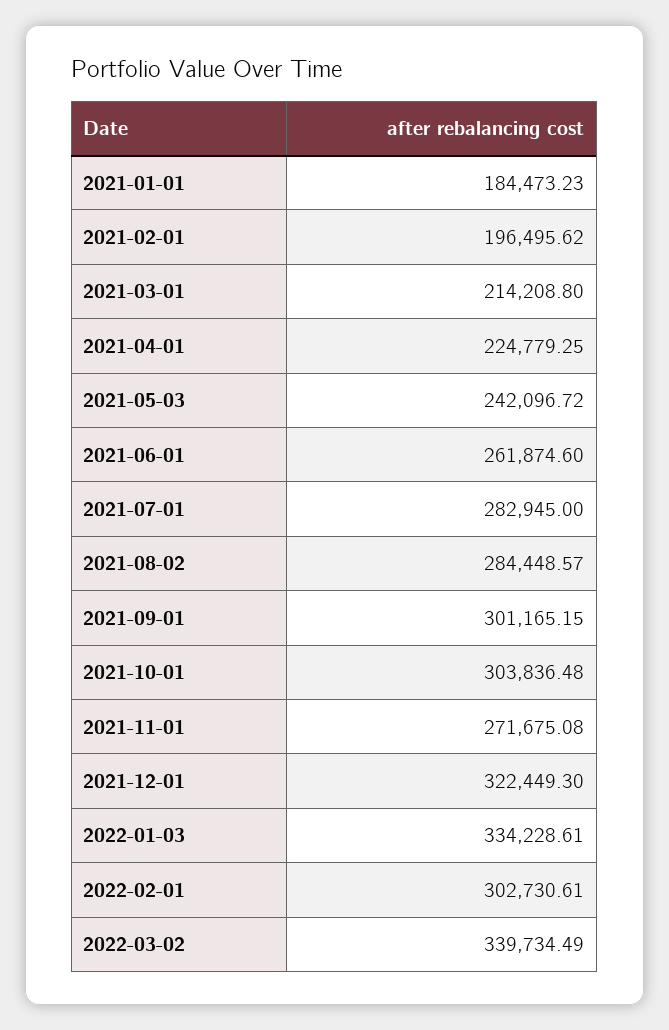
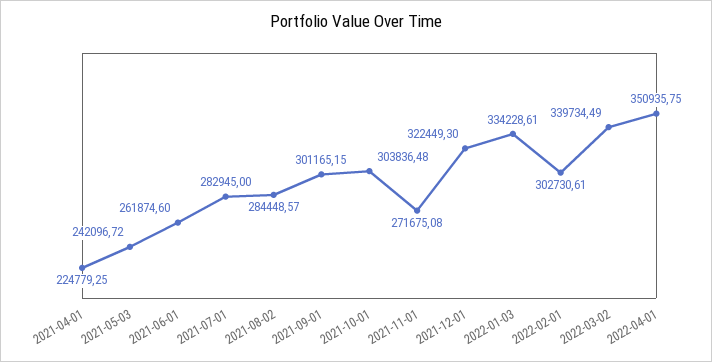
2021-01-01: 184473.23 -> none
2021-02-01: 196495.62 -> none
2021-03-01: 214208.8 -> none
2022-04-01: none -> 350935.75

